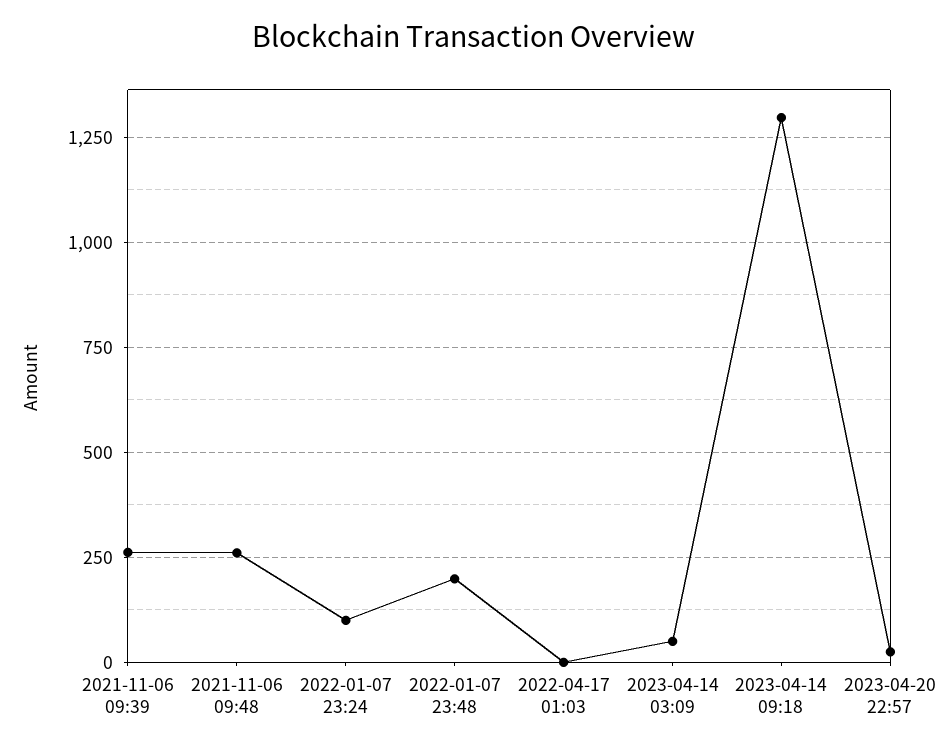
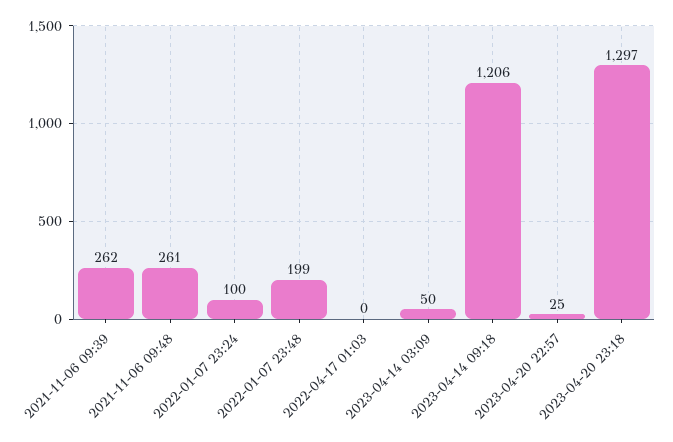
2023-04-14 09:18: 1300 -> 1206
2023-04-20 23:18: none -> 1297

